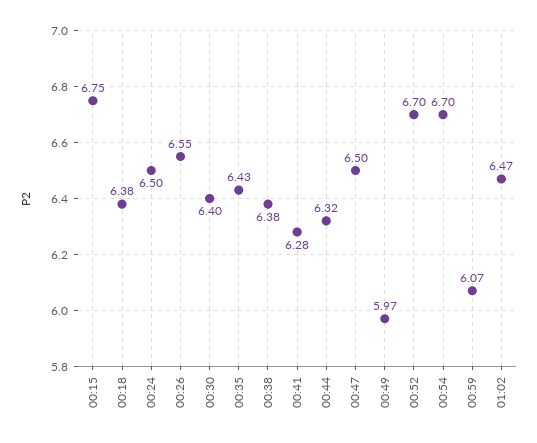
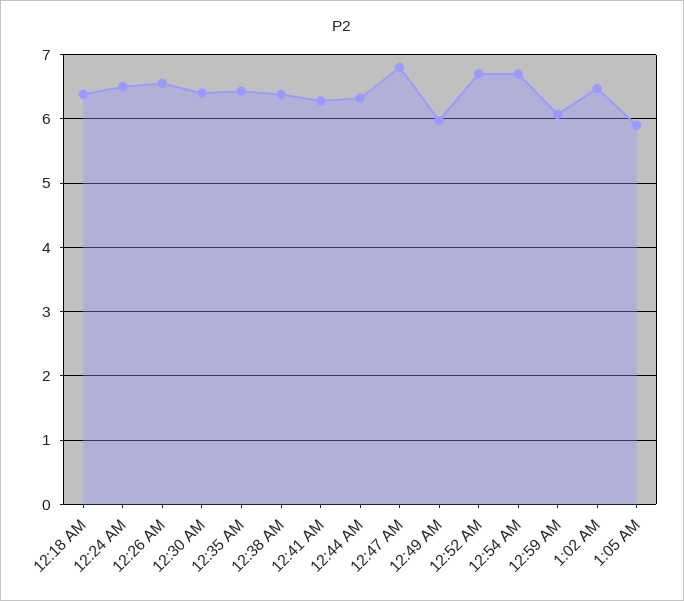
00:15: 6.75 -> none
00:47: 6.5 -> 6.8
1:05 AM: none -> 5.9

